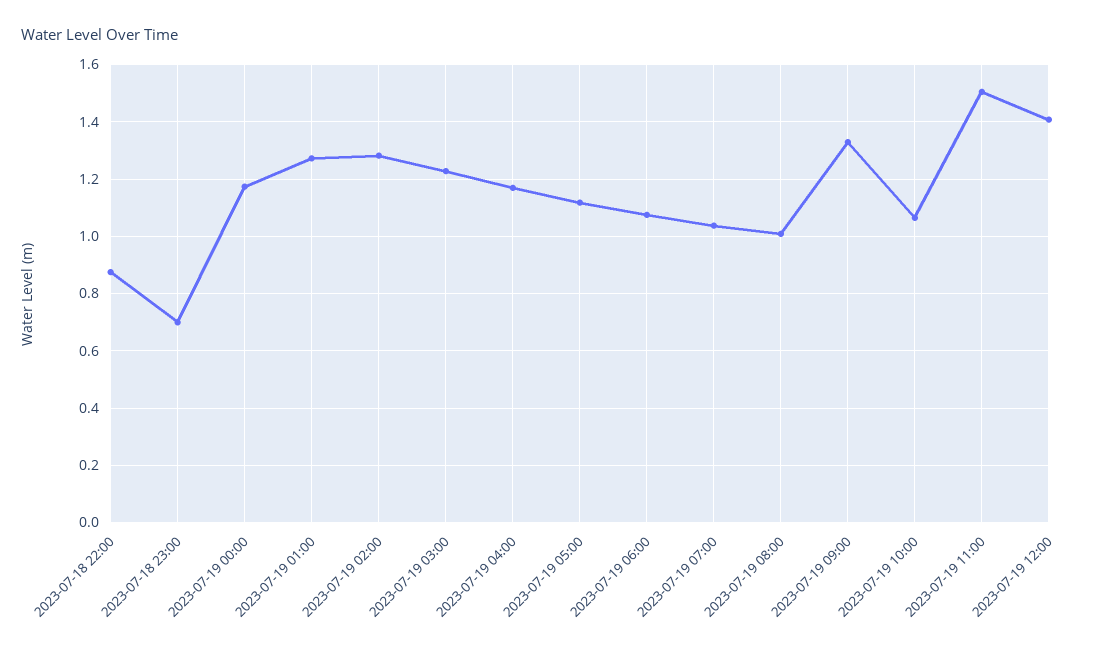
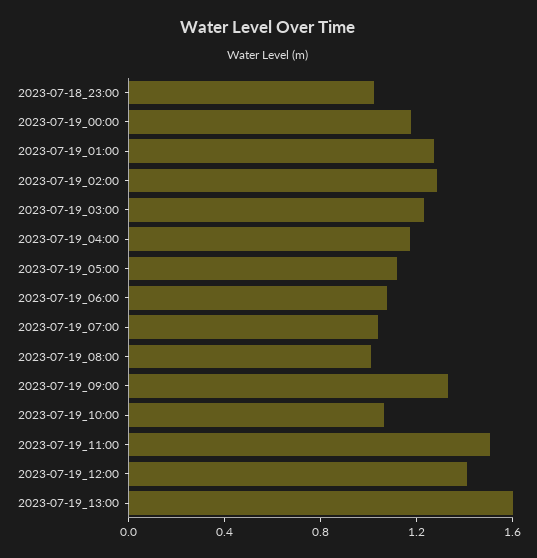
2023-07-18 22:00: 0.875 -> none
2023-07-18 23:00: 0.7 -> 1
2023-07-19_13:00: none -> 1.6

